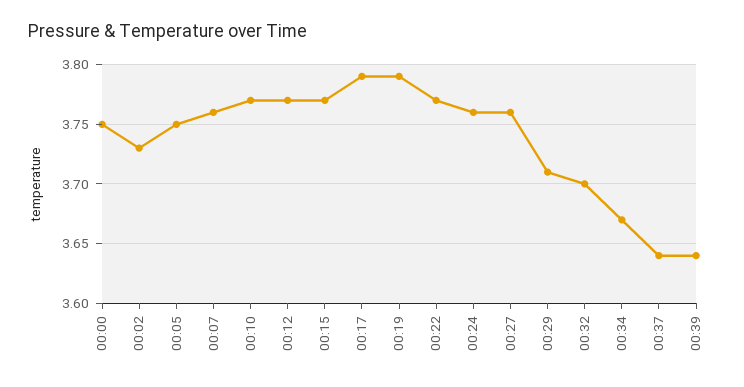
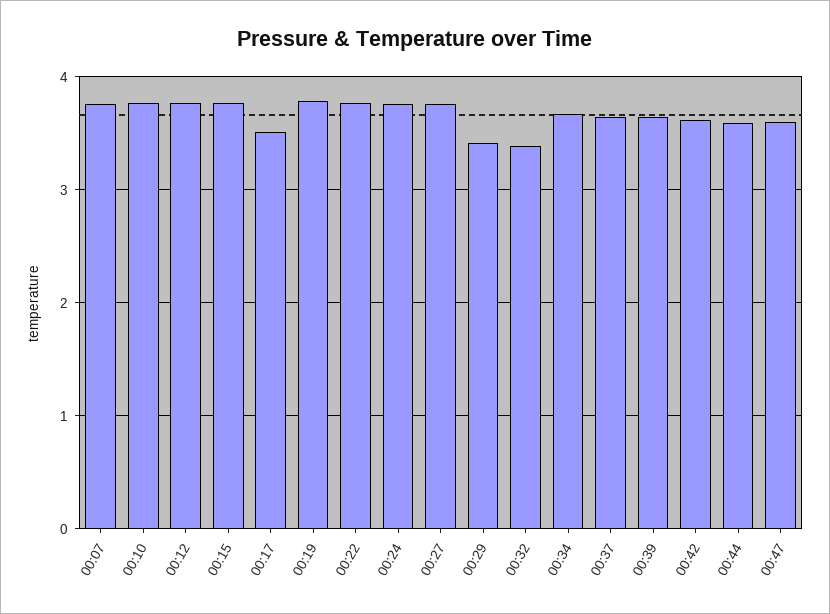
00:00: 3.75 -> none
00:02: 3.73 -> none
00:05: 3.75 -> none
00:17: 3.79 -> 3.5
00:29: 3.71 -> 3.4
00:32: 3.7 -> 3.4
00:42: none -> 3.6
00:44: none -> 3.6
00:47: none -> 3.6

